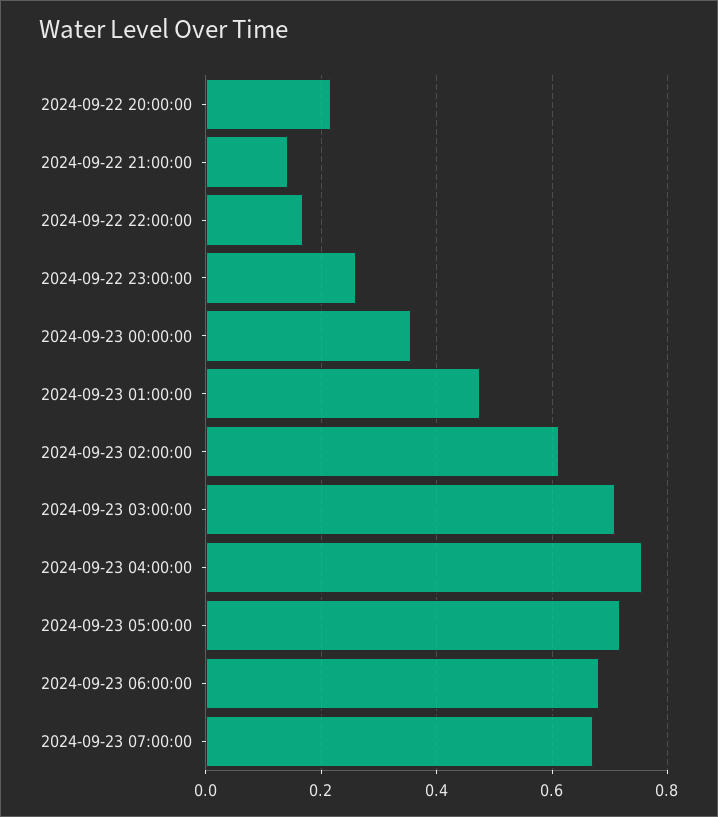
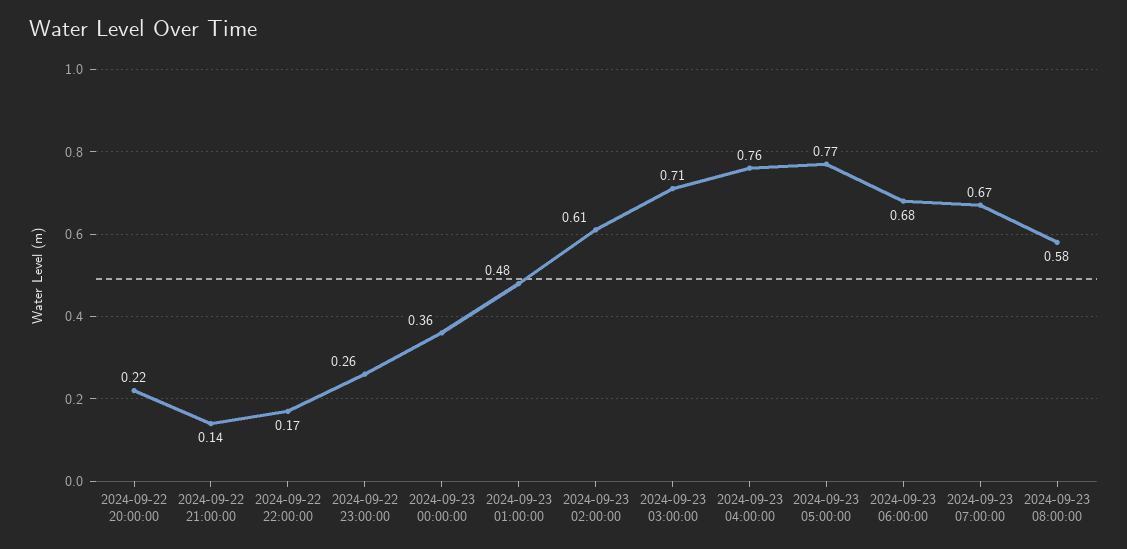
2024-09-23 05:00:00: 0.72 -> 0.77
2024-09-23 08:00:00: none -> 0.58

